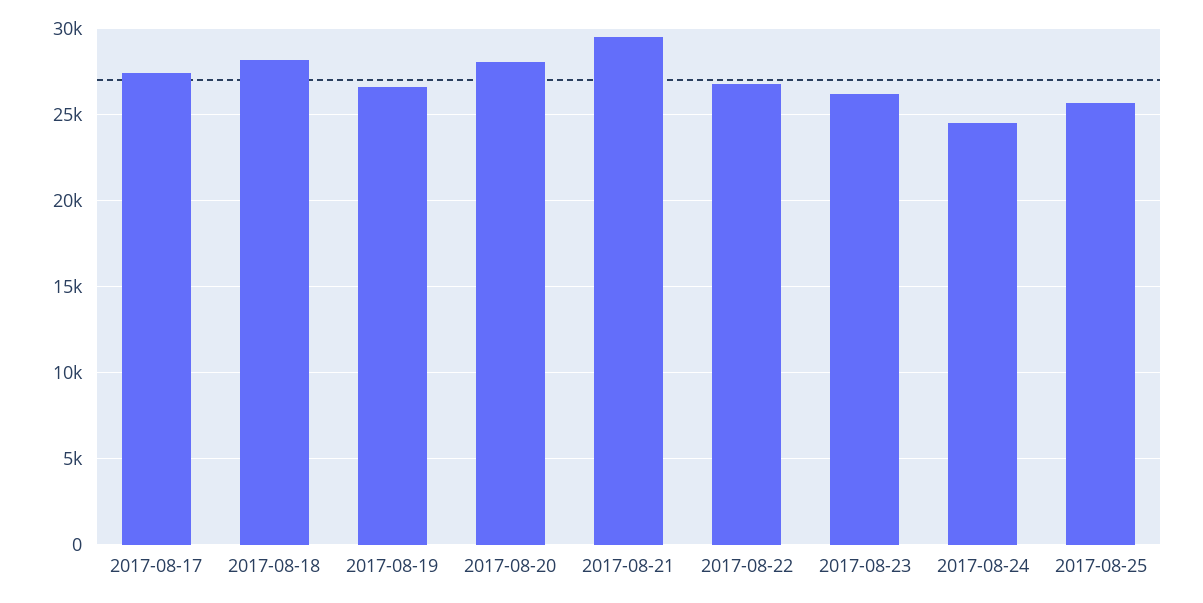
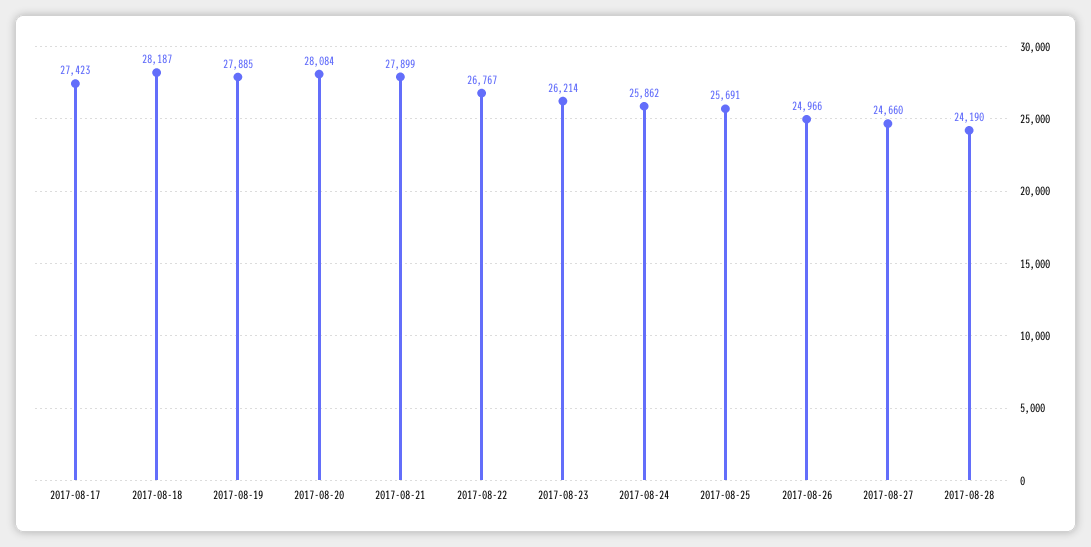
2017-08-19: 26500 -> 27885
2017-08-21: 29500 -> 27899
2017-08-24: 24500 -> 25862
2017-08-26: none -> 24966
2017-08-27: none -> 24660
2017-08-28: none -> 24190

